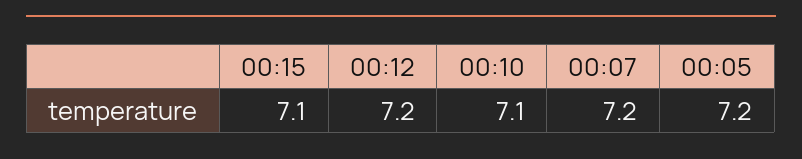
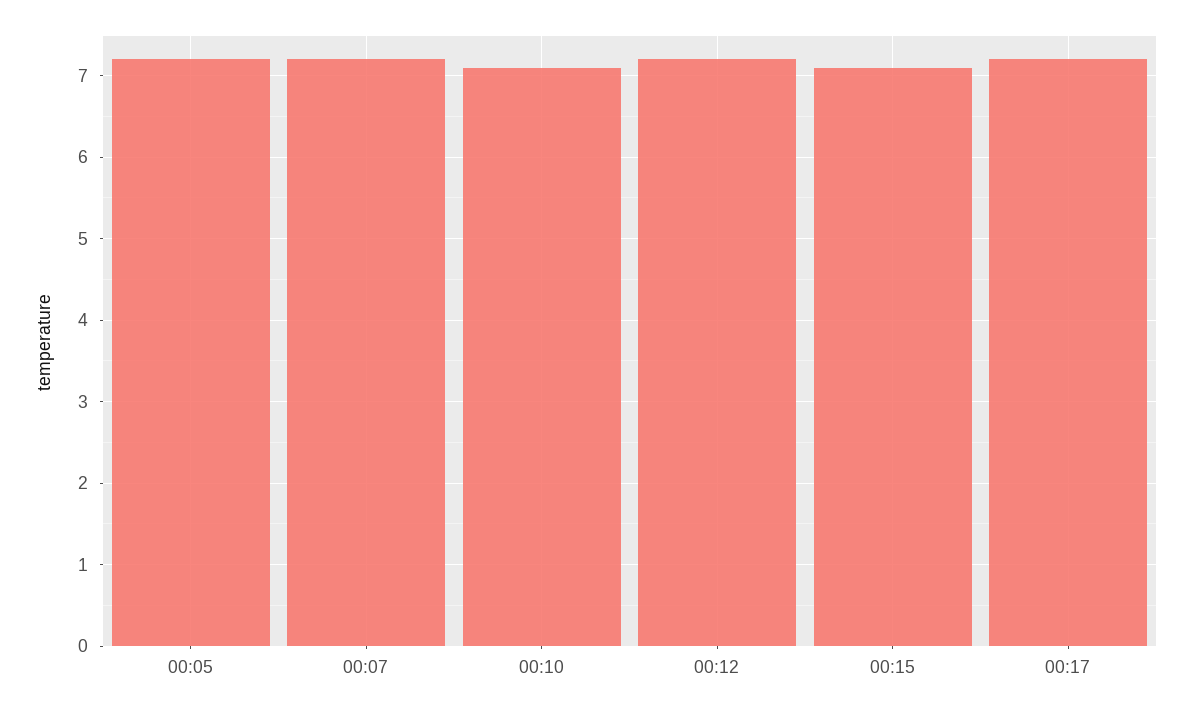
00:17: none -> 7.2

